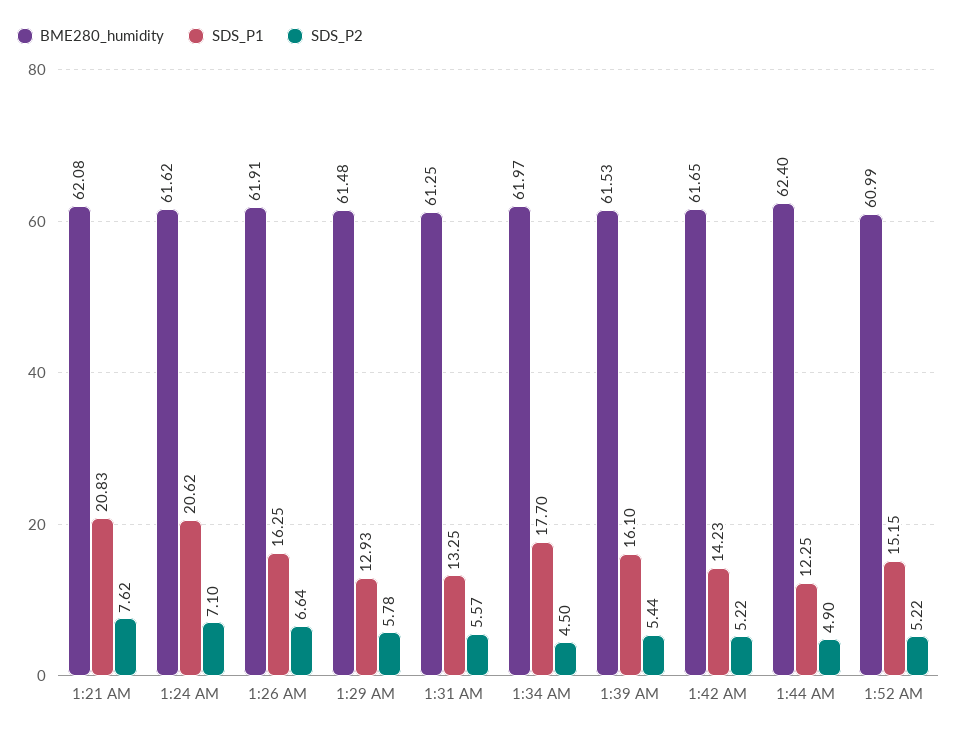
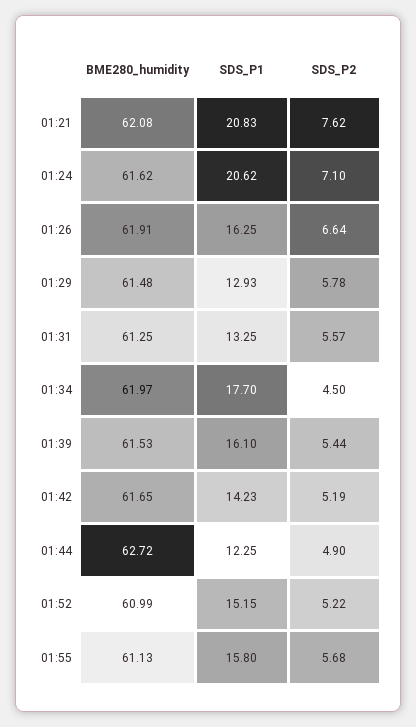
SDS_P2, 1:42 AM: 5.22 -> 5.19
BME280_humidity, 1:44 AM: 62.4 -> 62.72
BME280_humidity, 01:55: none -> 61.13
SDS_P1, 01:55: none -> 15.8
SDS_P2, 01:55: none -> 5.68

